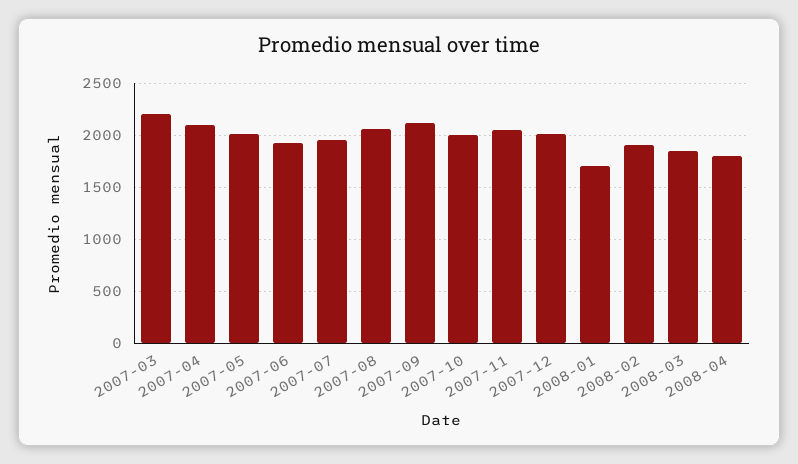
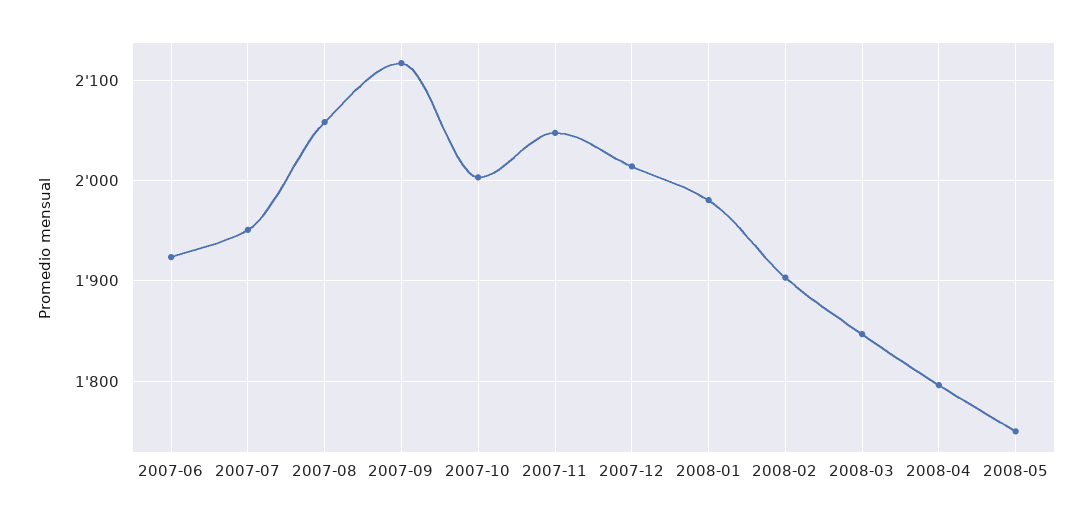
2007-03: 2200 -> none
2007-04: 2100 -> none
2007-05: 2000 -> none
2008-01: 1700 -> 1980
2008-05: none -> 1750

